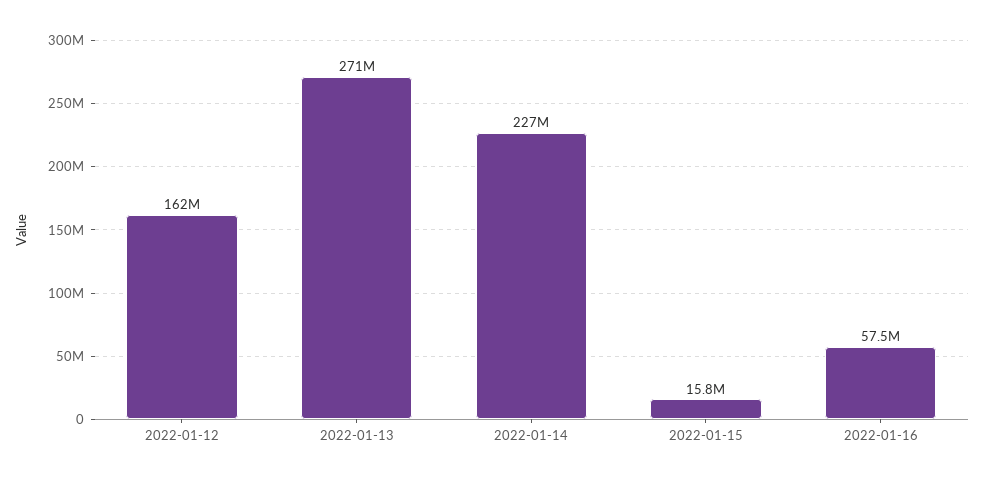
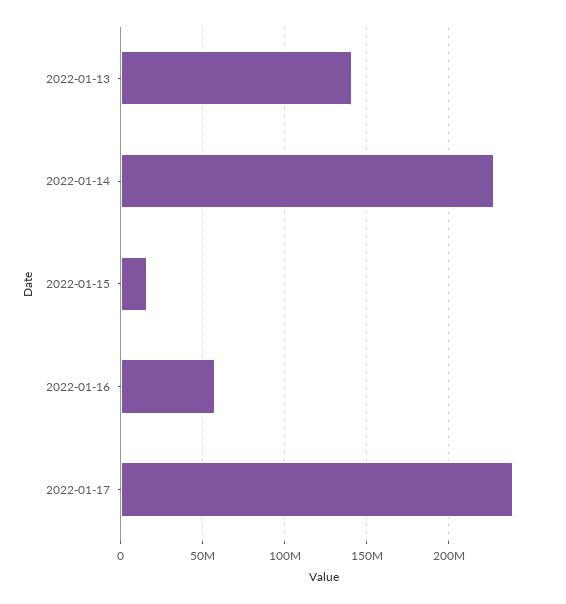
2022-01-12: 162000000 -> none
2022-01-13: 271000000 -> 140000000
2022-01-17: none -> 240000000

